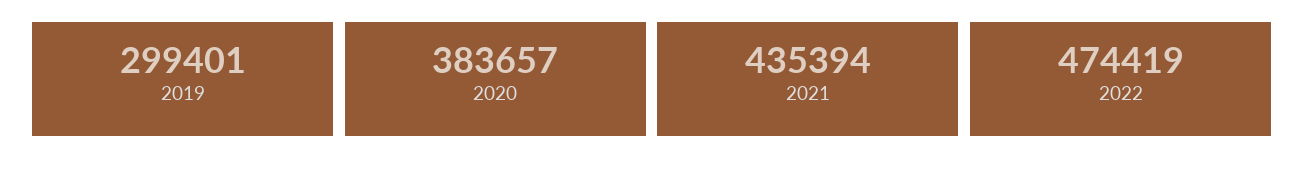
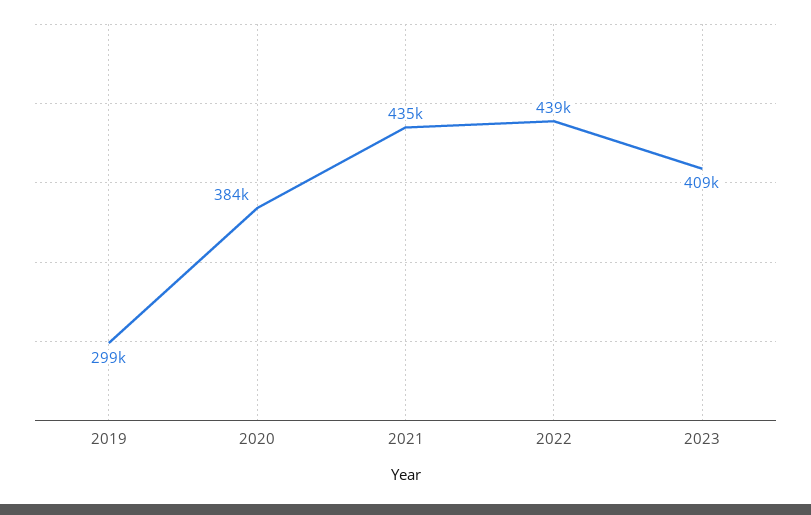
2022: 474419 -> 439000
2023: none -> 409000

